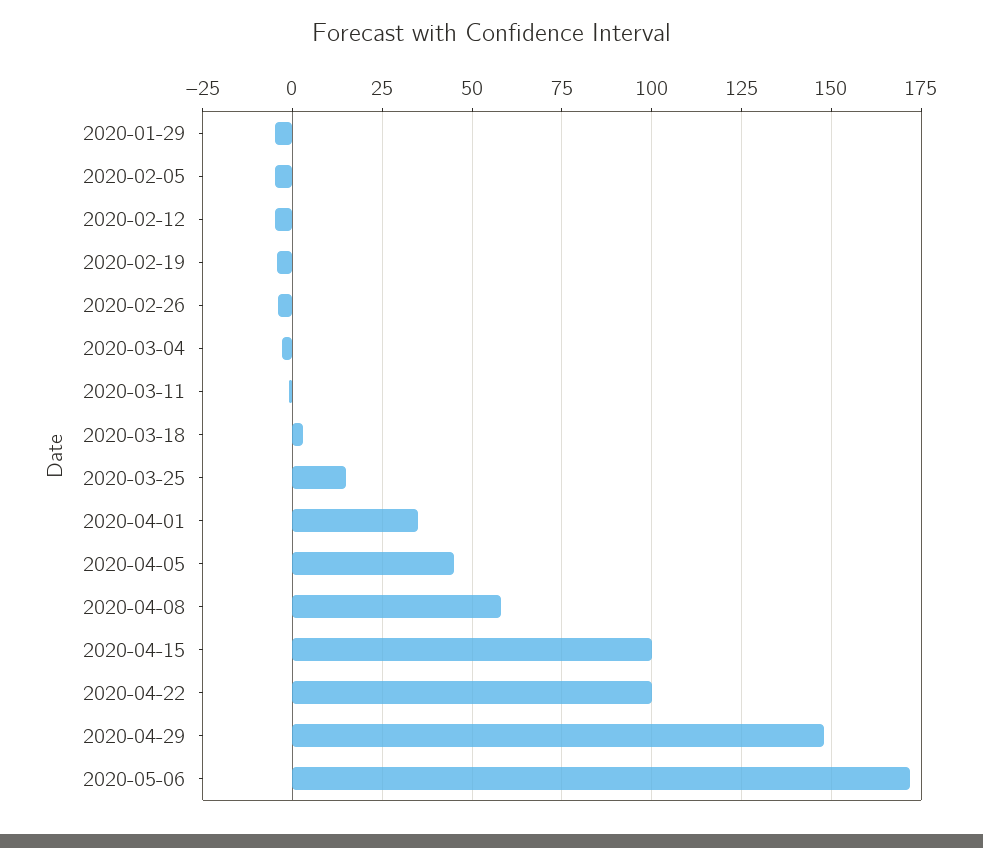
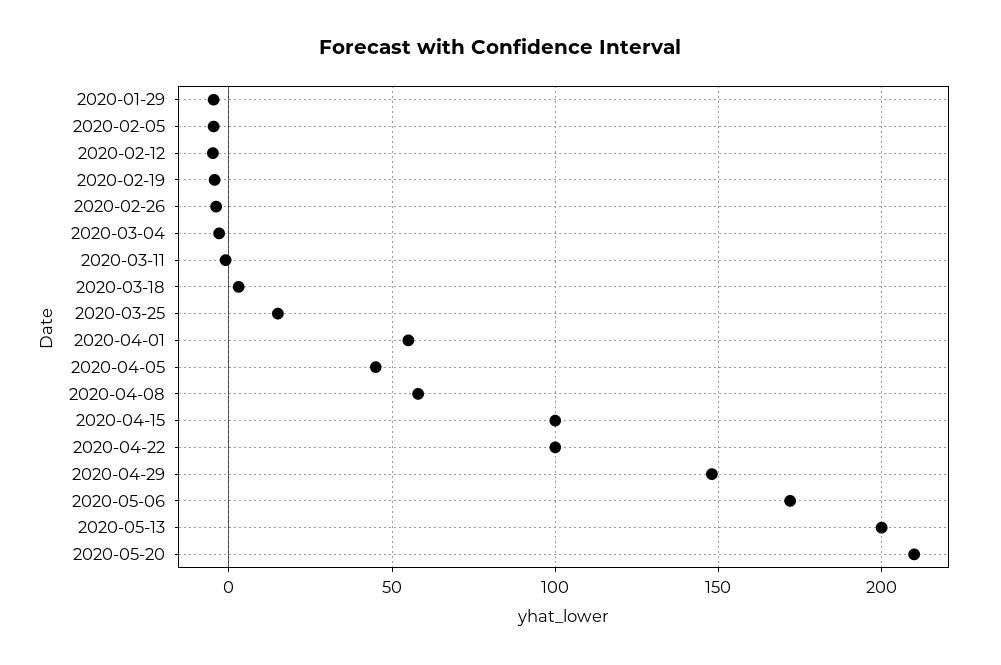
2020-04-01: 35 -> 55
2020-05-13: none -> 200
2020-05-20: none -> 210

